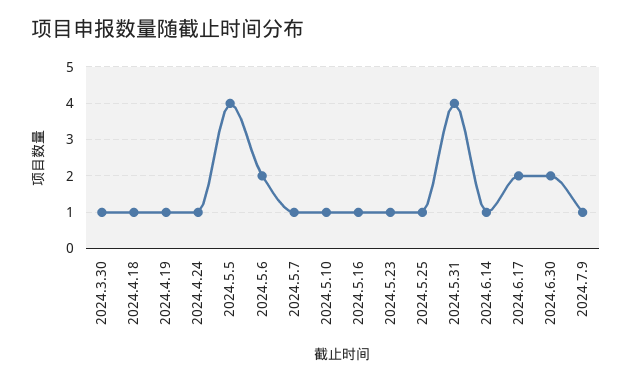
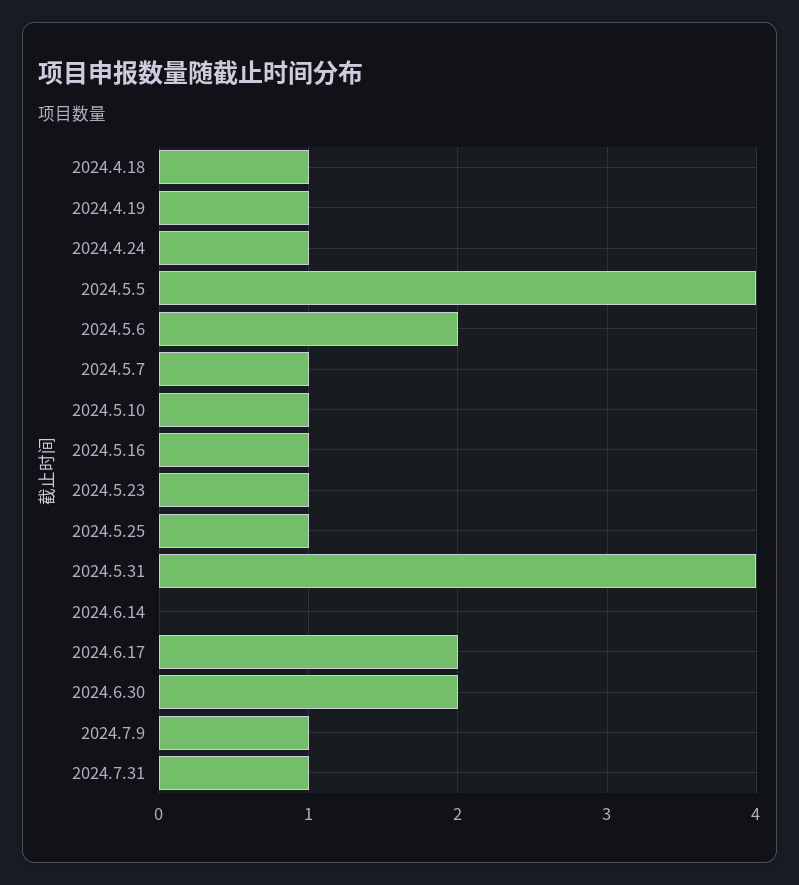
2024.3.30: 1 -> none
2024.6.14: 1 -> 0
2024.7.31: none -> 1

